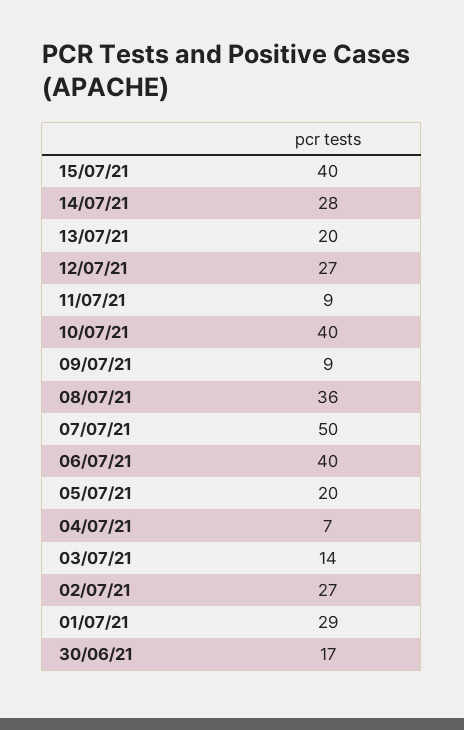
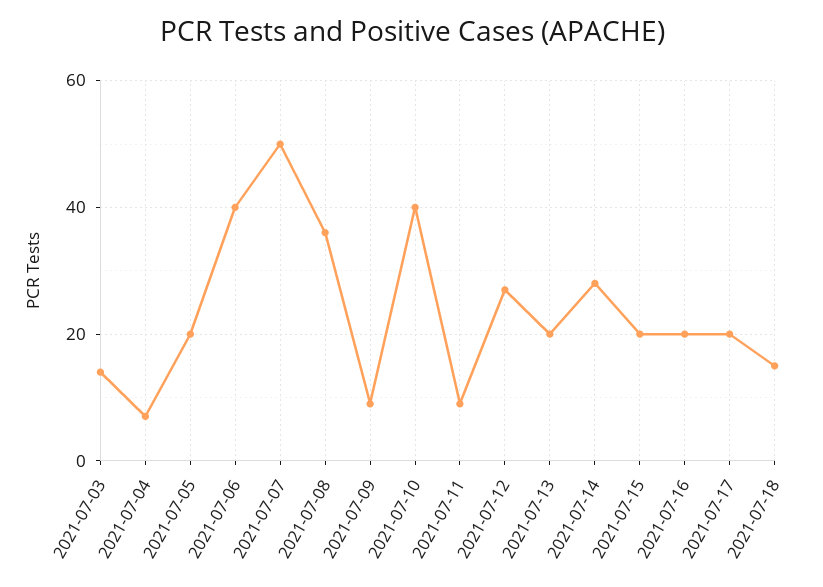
15/07/21: 40 -> 20
02/07/21: 27 -> none
01/07/21: 29 -> none
30/06/21: 17 -> none
2021-07-16: none -> 20
2021-07-17: none -> 20
2021-07-18: none -> 15

